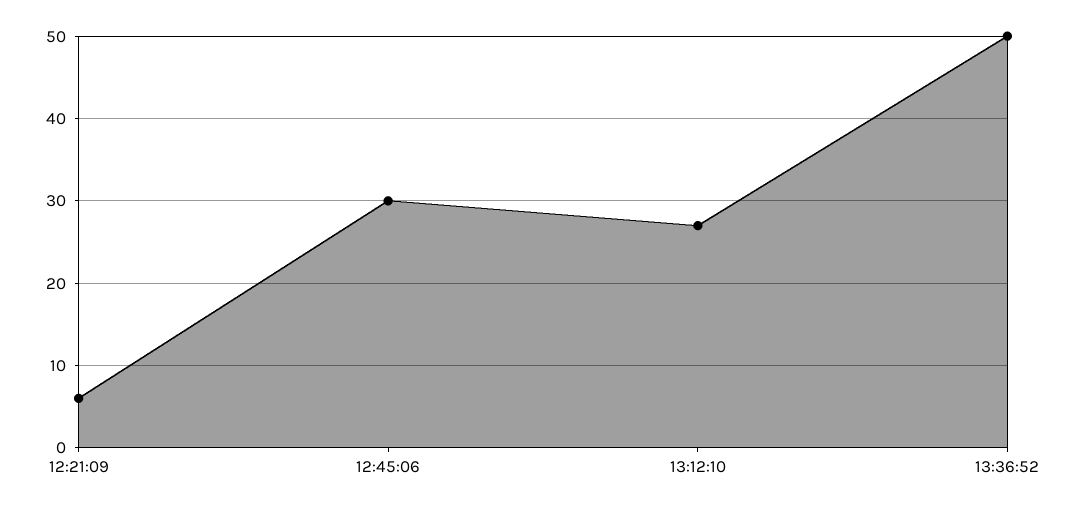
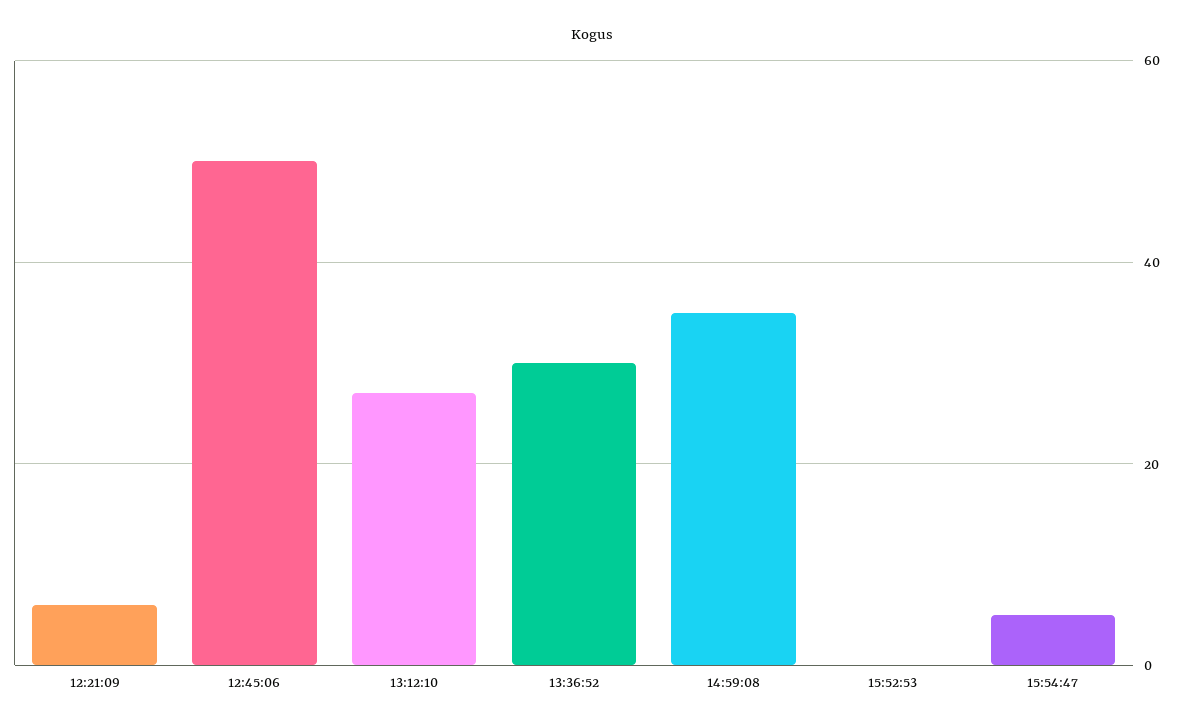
12:45:06: 30 -> 50
13:36:52: 50 -> 30
14:59:08: none -> 35
15:52:53: none -> 0
15:54:47: none -> 5

